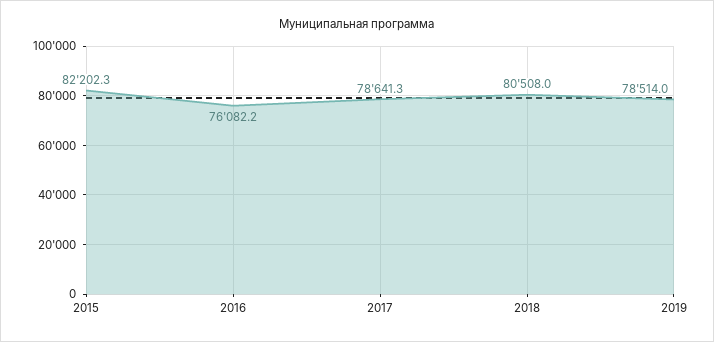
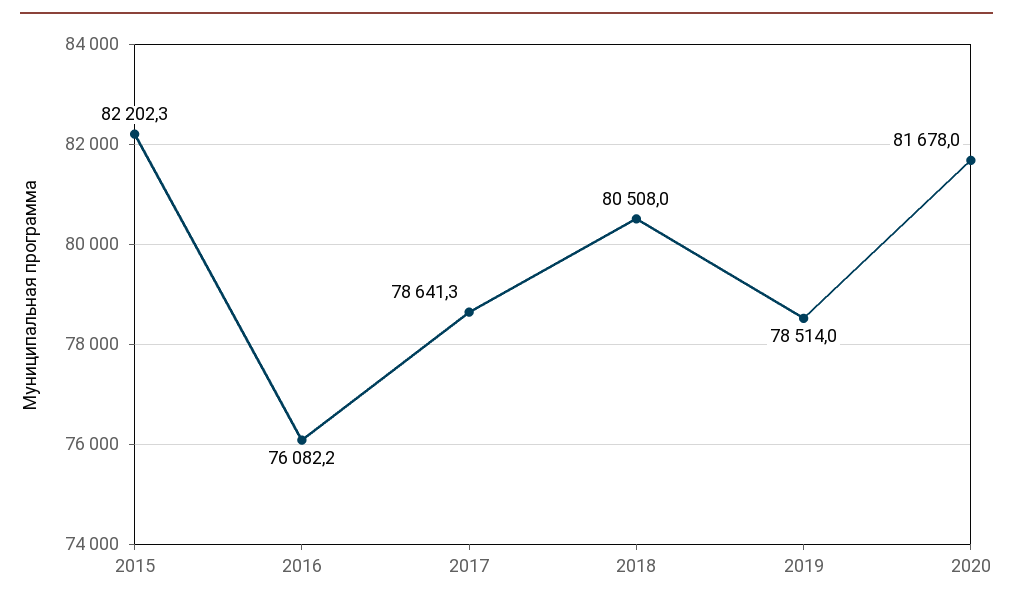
2020: none -> 81678

